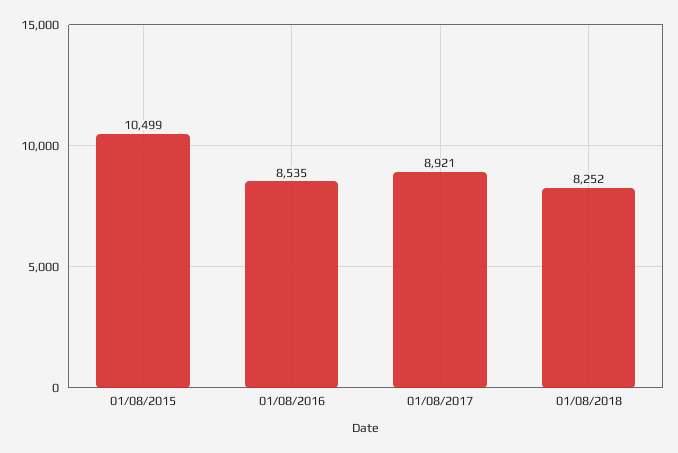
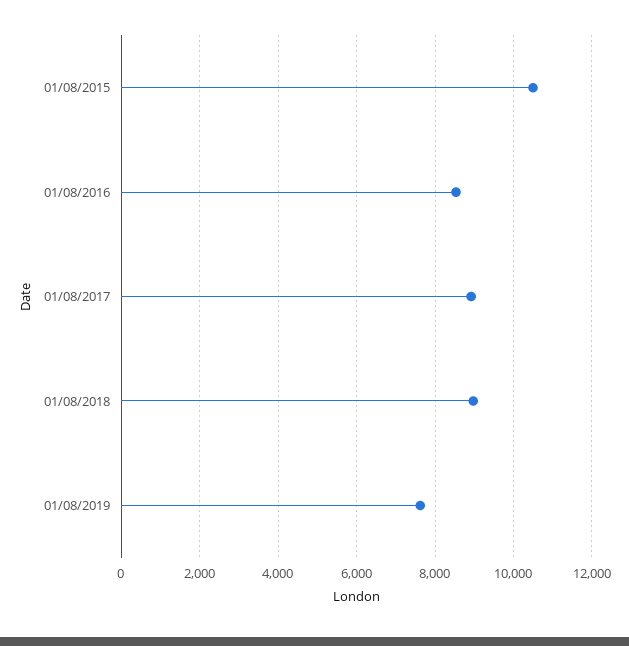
01/08/2018: 8252 -> 9000
01/08/2019: none -> 7600

